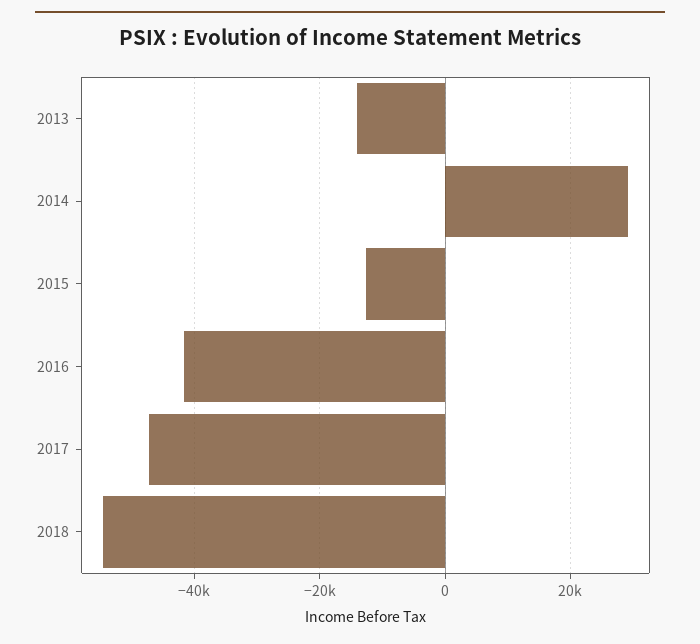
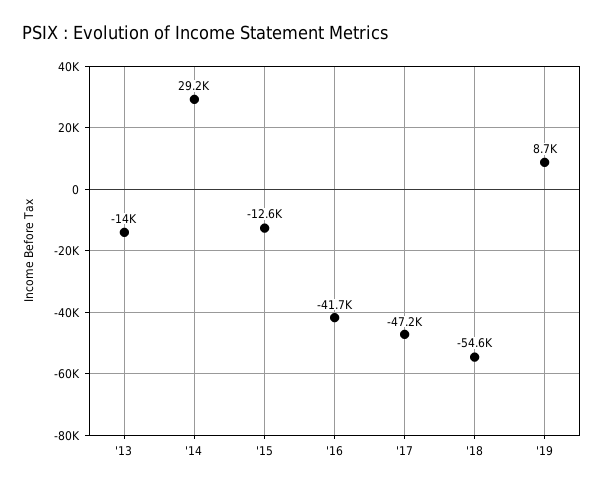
'19: none -> 8700

